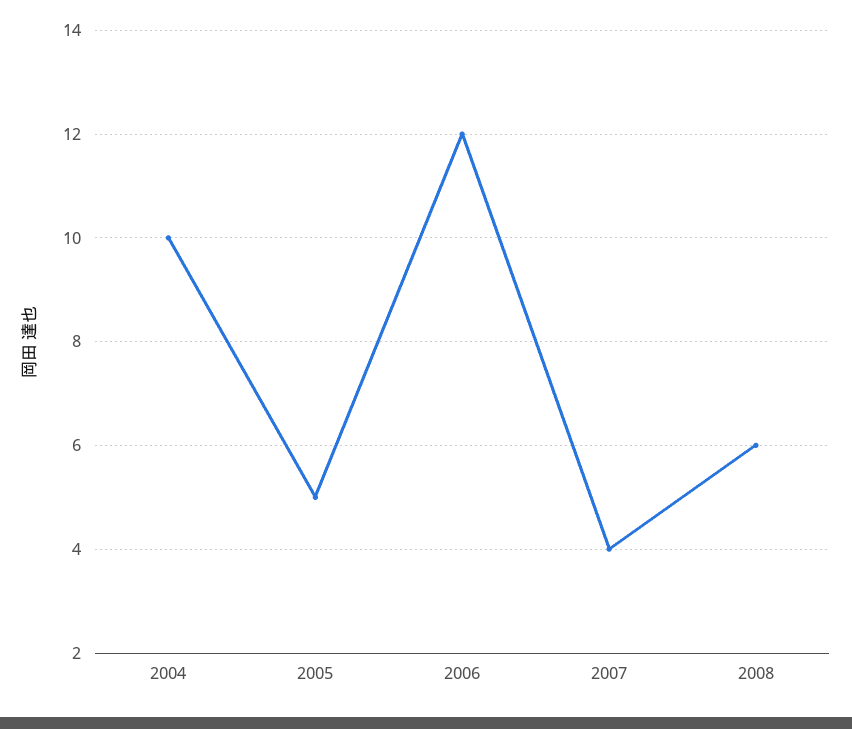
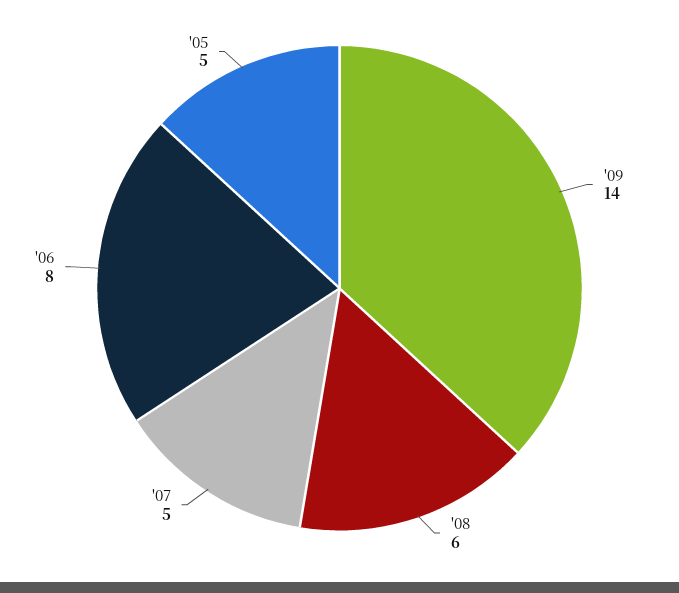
2004: 10 -> none
2006: 12 -> 8
2007: 4 -> 5
'09: none -> 14

